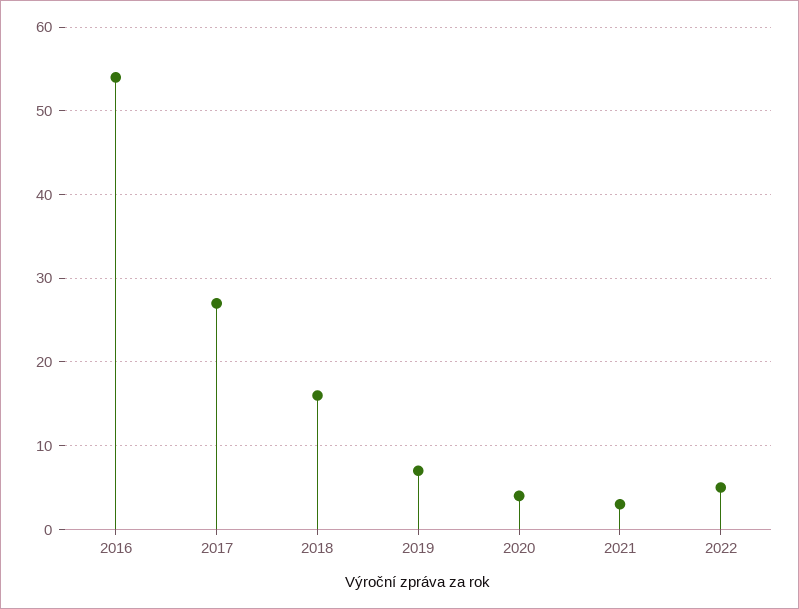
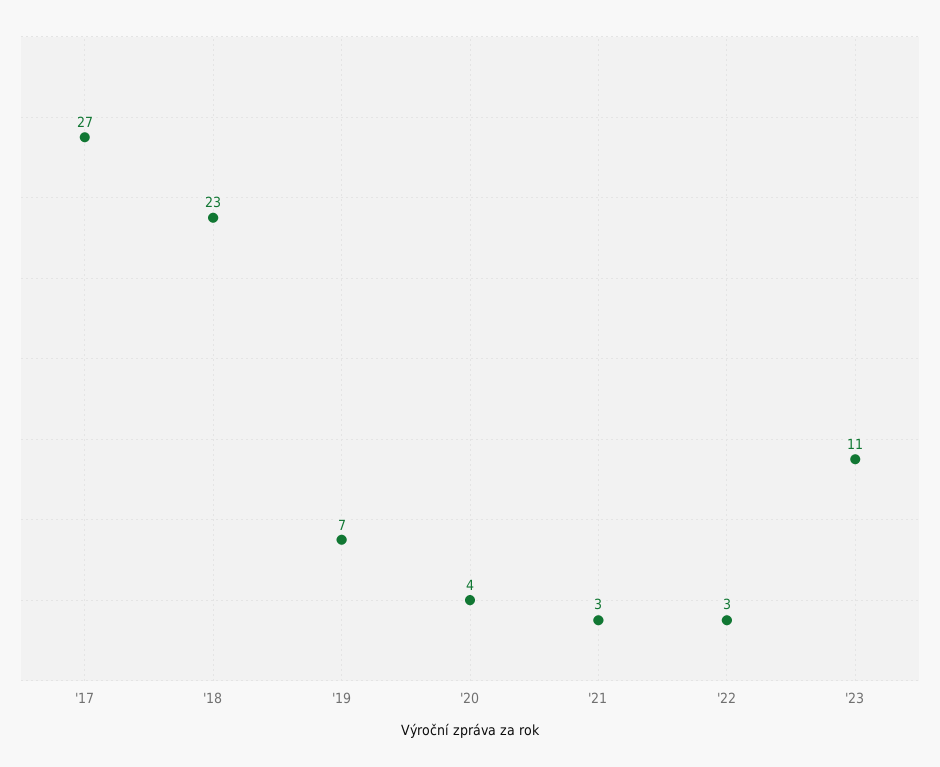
2016: 54 -> none
2018: 16 -> 23
2022: 5 -> 3
'23: none -> 11

